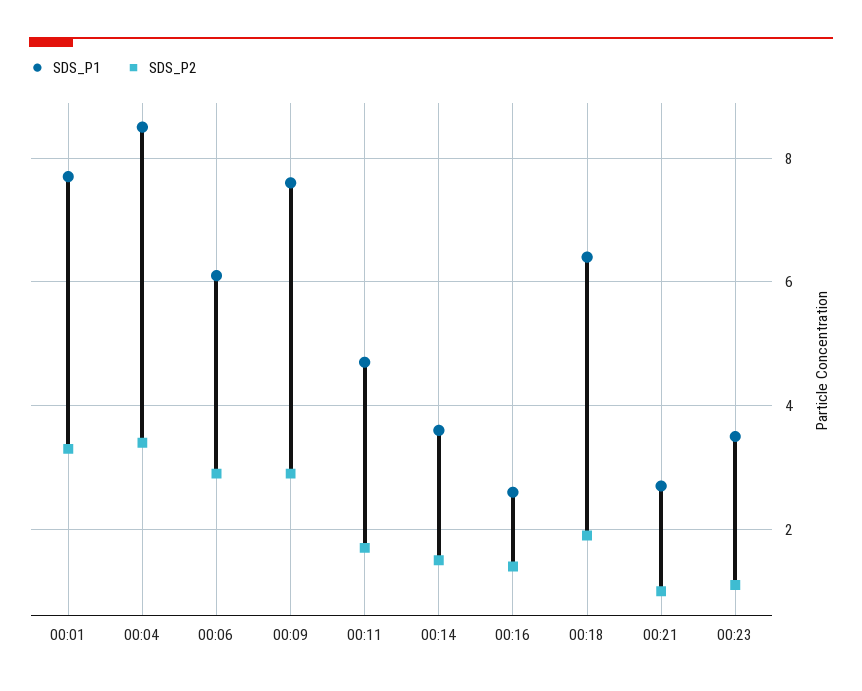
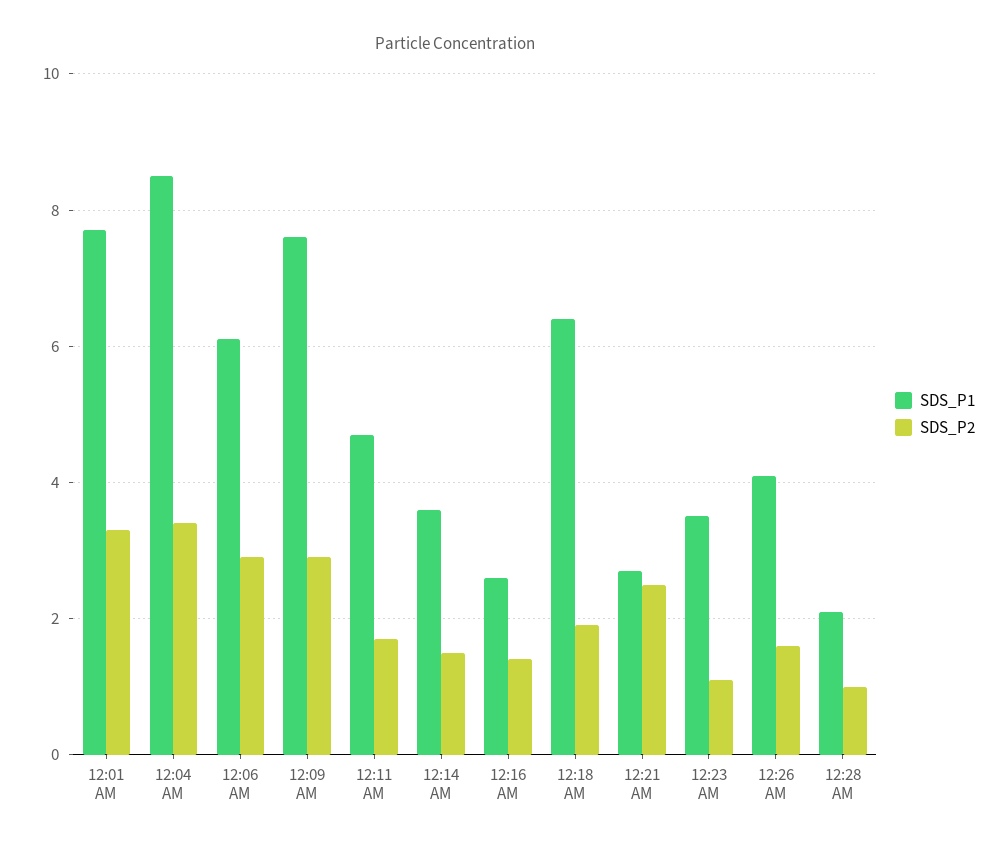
SDS_P2, 00:21: 1 -> 2.5
SDS_P1, 12:26 AM: none -> 4
SDS_P2, 12:26 AM: none -> 1.5
SDS_P1, 12:28 AM: none -> 2
SDS_P2, 12:28 AM: none -> 1

